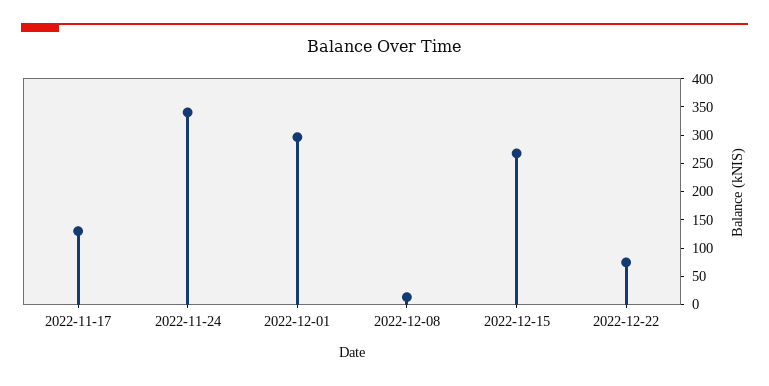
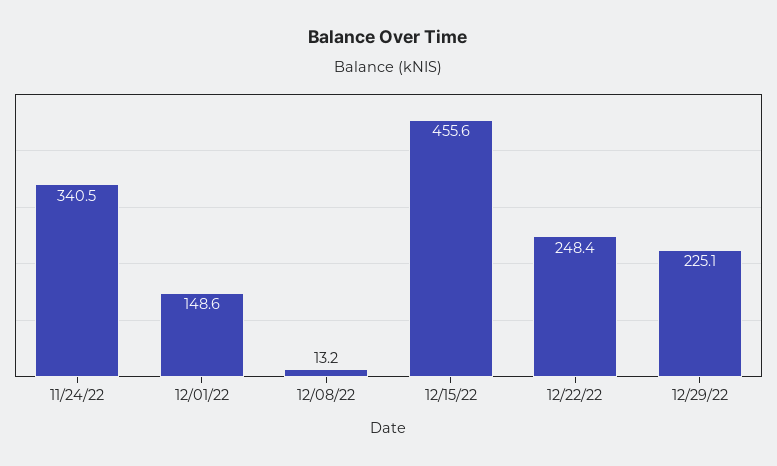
2022-11-17: 125 -> none
2022-12-01: 300 -> 148.6
2022-12-15: 275 -> 455.6
2022-12-22: 75 -> 248.4
12/29/22: none -> 225.1

